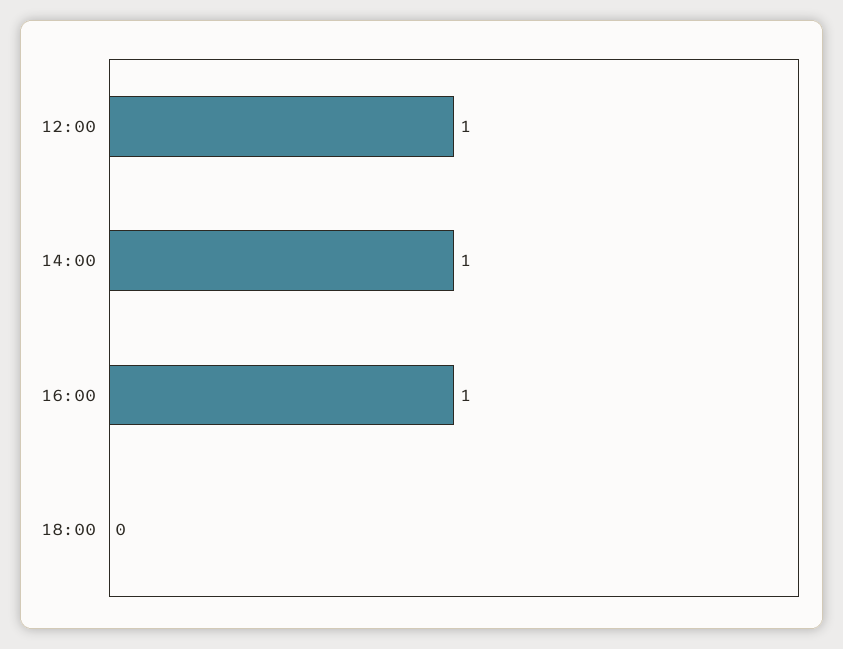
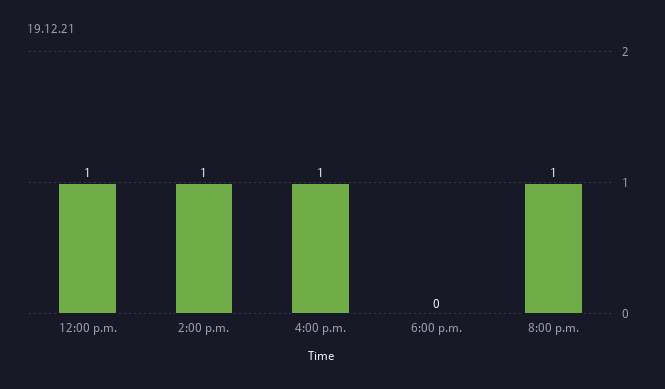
8:00 p.m.: none -> 1

